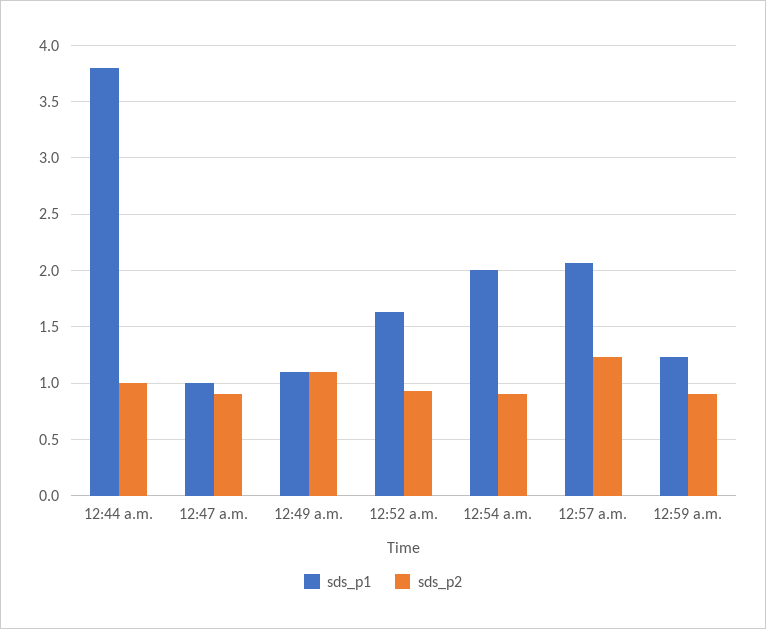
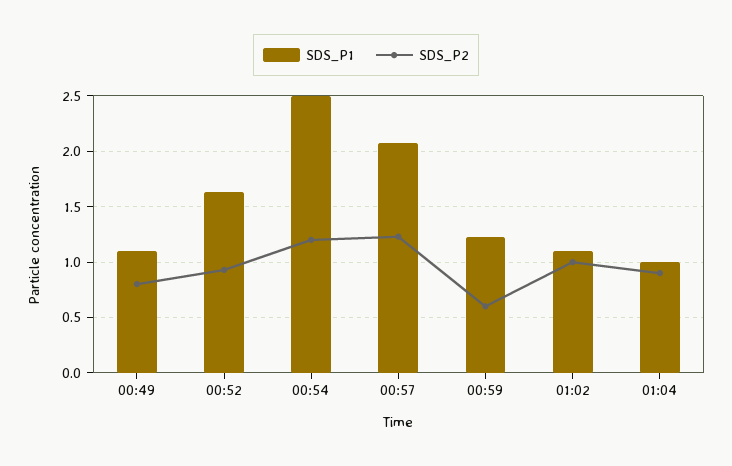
sds_p1, 12:44 a.m.: 3.8 -> none
sds_p2, 12:44 a.m.: 1 -> none
sds_p1, 12:47 a.m.: 1 -> none
sds_p2, 12:47 a.m.: 0.9 -> none
sds_p2, 12:49 a.m.: 1.1 -> 0.8
sds_p1, 12:54 a.m.: 2 -> 2.5
sds_p2, 12:54 a.m.: 0.9 -> 1.2
sds_p2, 12:59 a.m.: 0.9 -> 0.6
sds_p1, 01:02: none -> 1.1
sds_p2, 01:02: none -> 1
sds_p1, 01:04: none -> 1
sds_p2, 01:04: none -> 0.9

